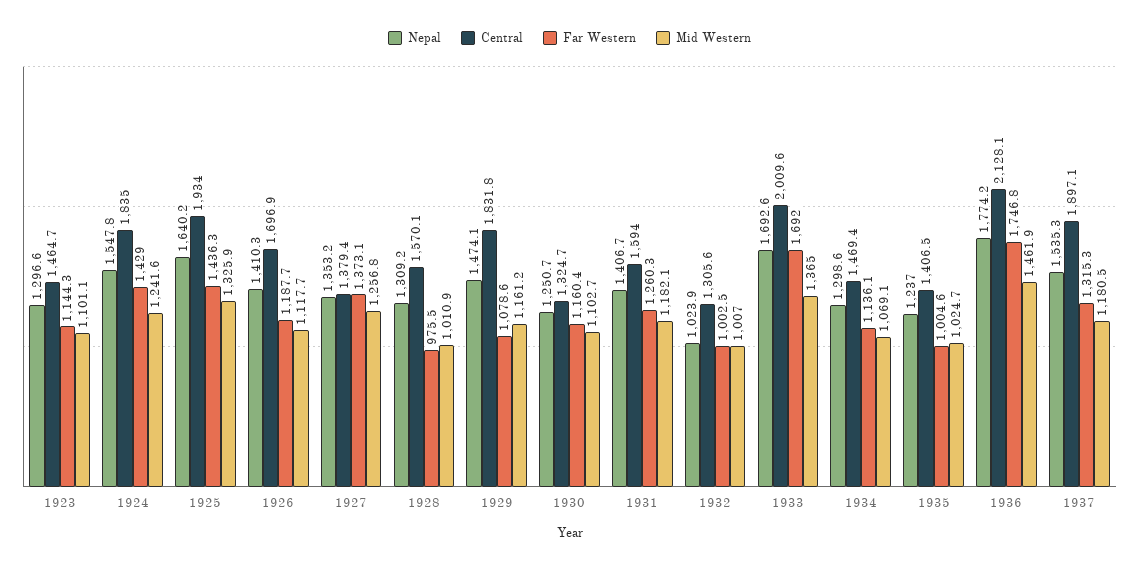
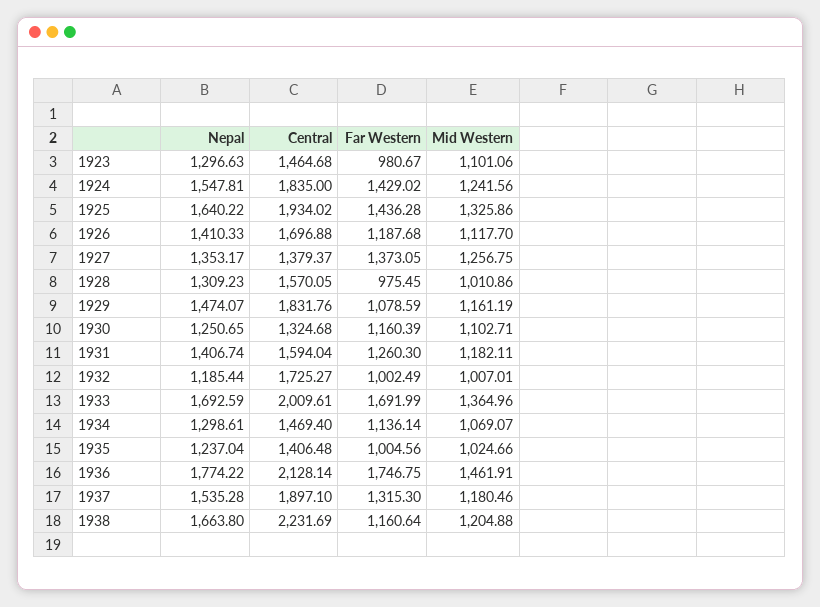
Far Western, 1923: 1144.3 -> 980.67
Nepal, 1932: 1023.9 -> 1185.44
Central, 1932: 1305.6 -> 1725.27
Nepal, 1938: none -> 1663.8
Central, 1938: none -> 2231.69
Far Western, 1938: none -> 1160.64
Mid Western, 1938: none -> 1204.88

